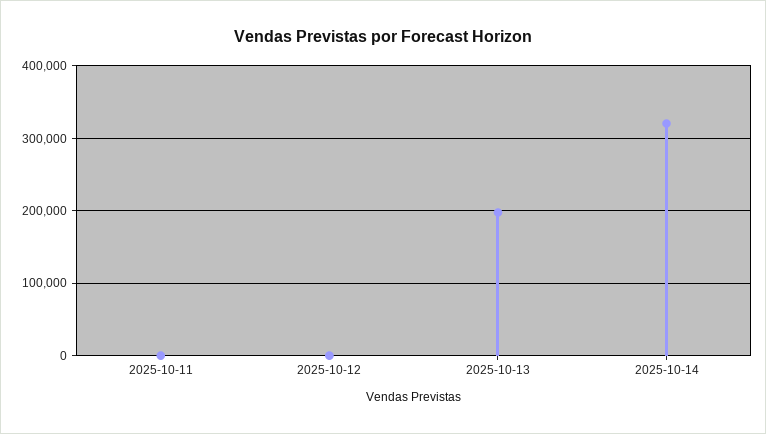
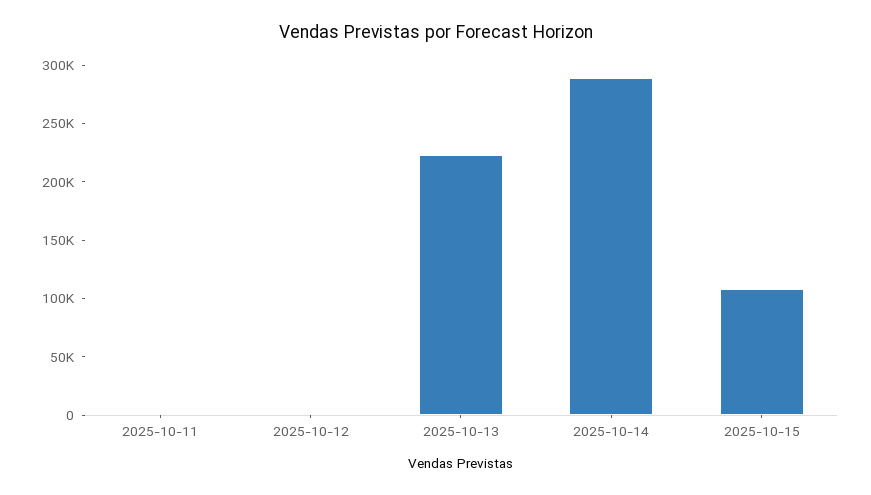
2025-10-13: 200000 -> 220000
2025-10-14: 320000 -> 290000
2025-10-15: none -> 110000

